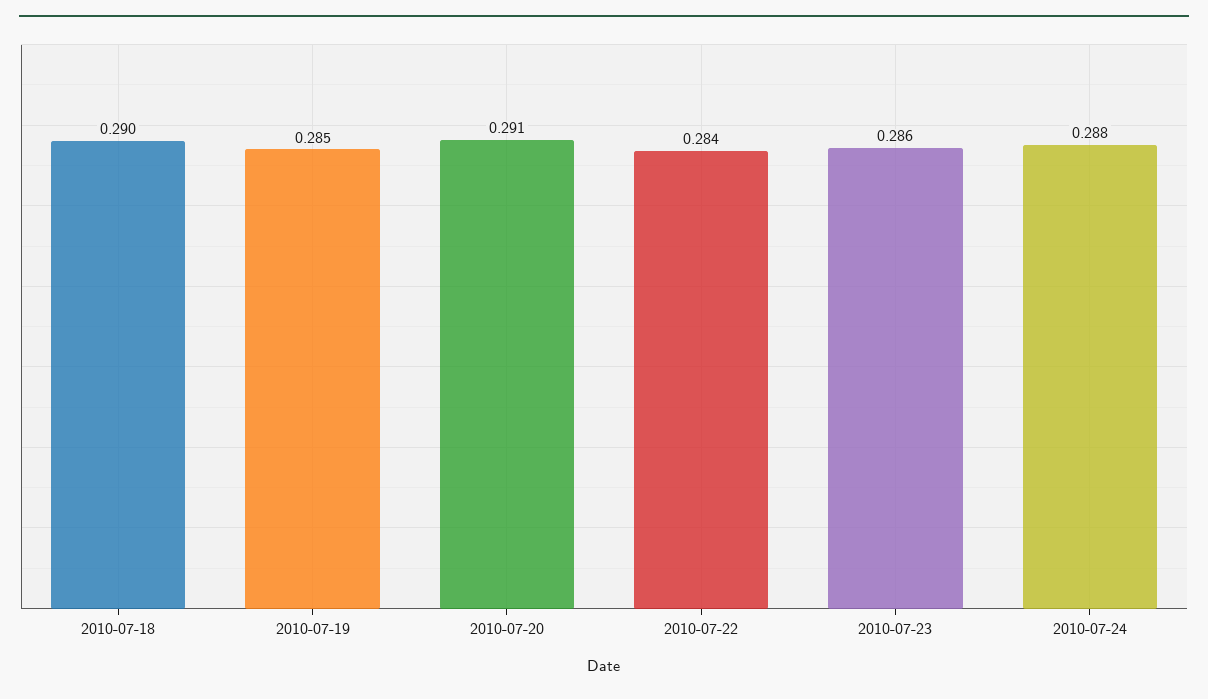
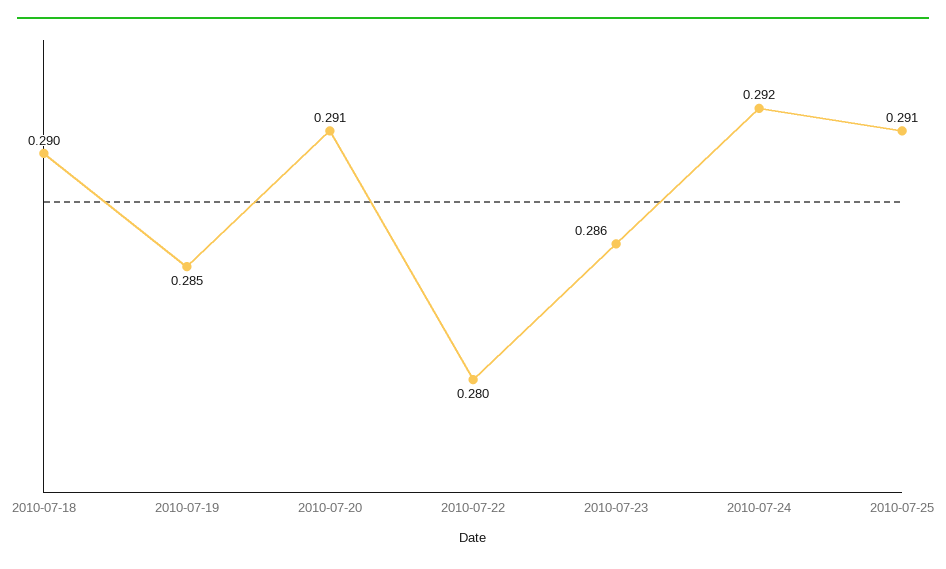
2010-07-22: 0.284 -> 0.28
2010-07-24: 0.288 -> 0.292
2010-07-25: none -> 0.291

